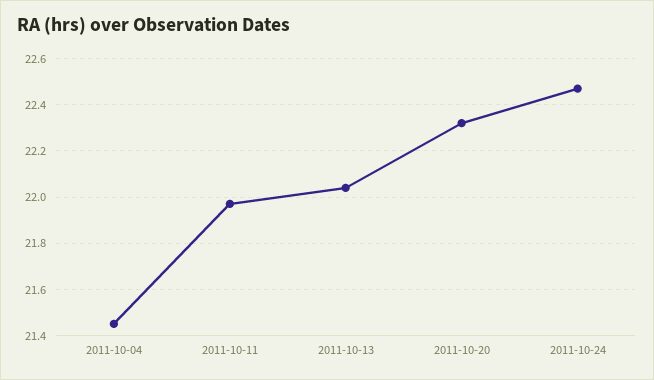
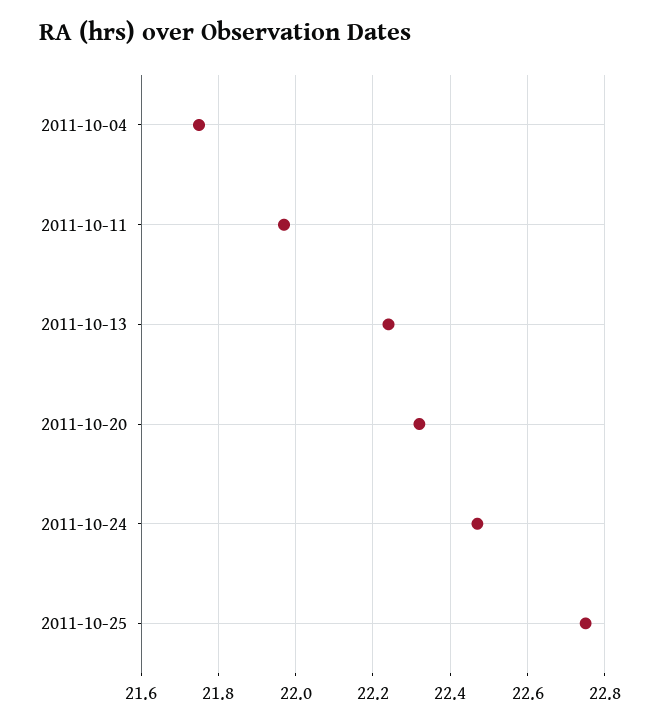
2011-10-04: 21.45 -> 21.75
2011-10-13: 22.05 -> 22.25
2011-10-25: none -> 22.75

